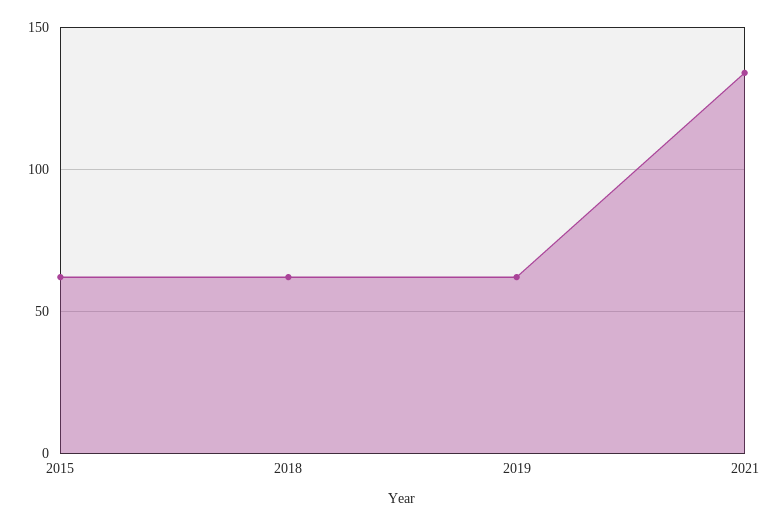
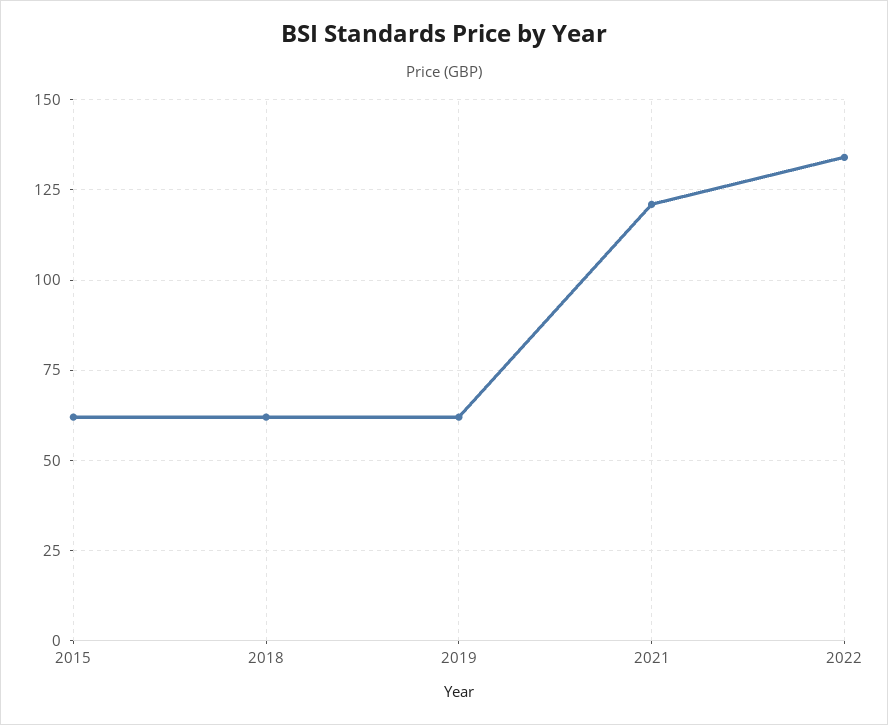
2021: 135 -> 120
2022: none -> 135

